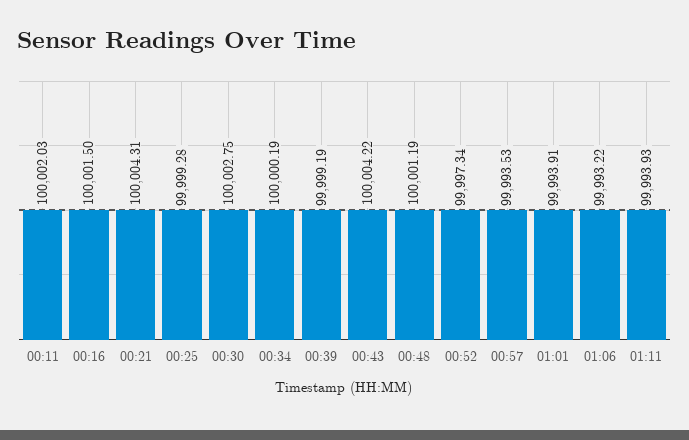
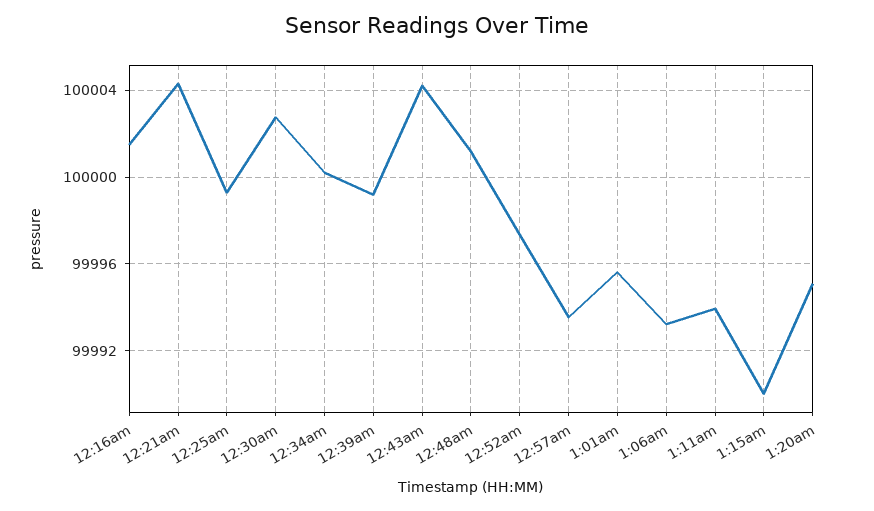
00:11: 100002.03 -> none
01:01: 99993.91 -> 99995.5
1:15am: none -> 99990
1:20am: none -> 99995

